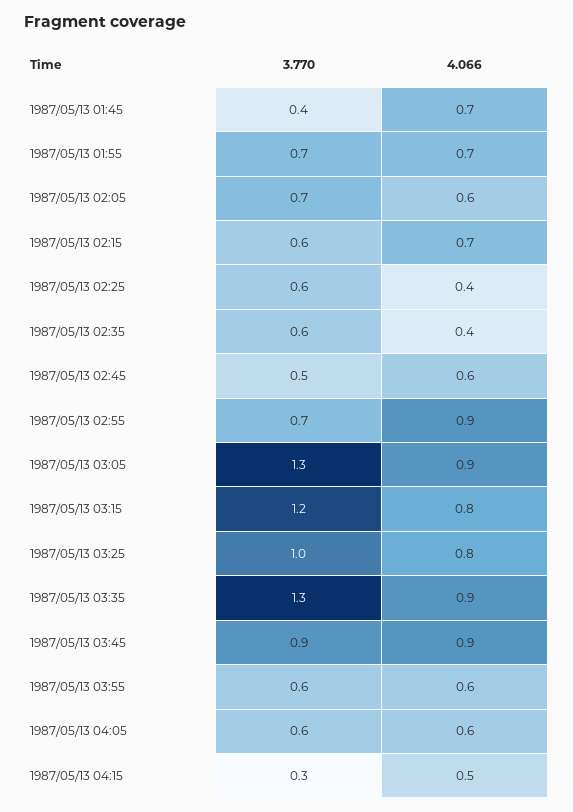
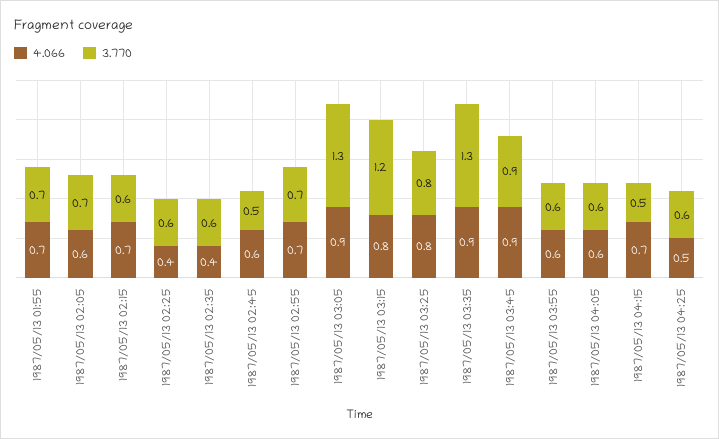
3.770, 1987/05/13 01:45: 0.4 -> none
4.066, 1987/05/13 01:45: 0.7 -> none
4.066, 1987/05/13 02:55: 0.9 -> 0.7
3.770, 1987/05/13 03:25: 1 -> 0.8
3.770, 1987/05/13 04:15: 0.3 -> 0.5
4.066, 1987/05/13 04:15: 0.5 -> 0.7
4.066, 1987/05/13 04:25: none -> 0.5
3.770, 1987/05/13 04:25: none -> 0.6

